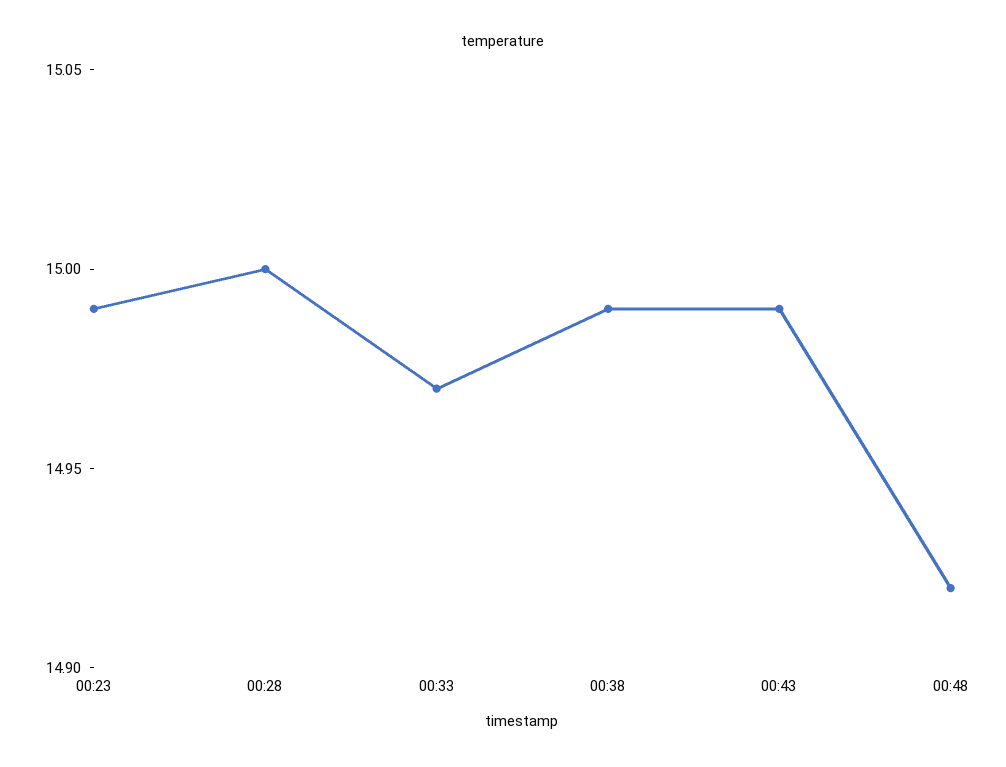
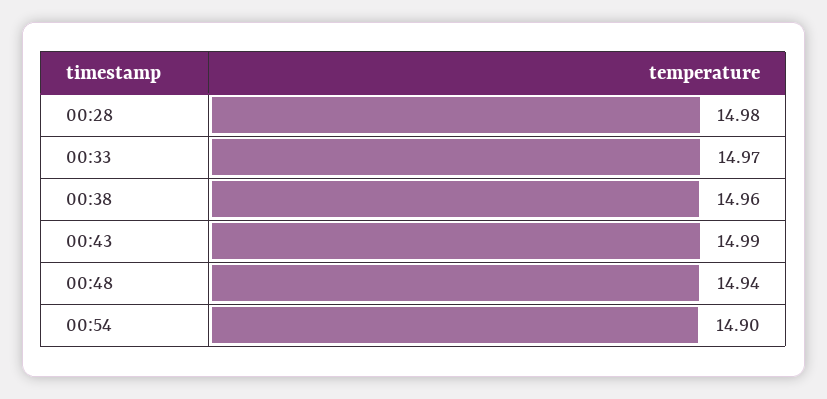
00:23: 14.99 -> none
00:28: 15 -> 14.98
00:38: 14.99 -> 14.96
00:48: 14.92 -> 14.94
00:54: none -> 14.9

